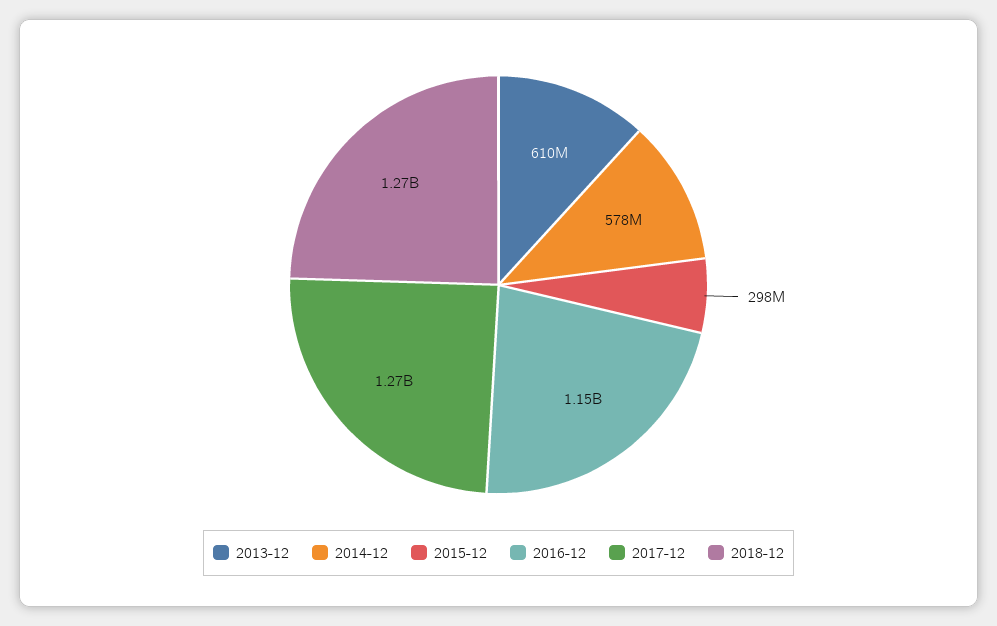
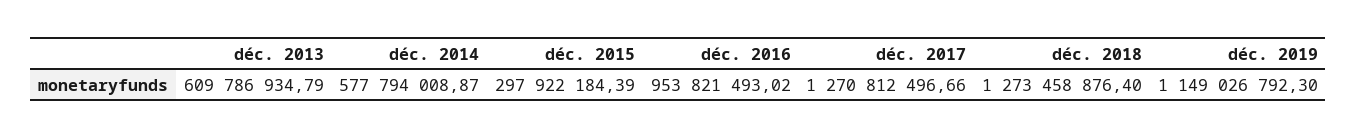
2016-12: 1150000000 -> 953821493.02
déc. 2019: none -> 1149026792.3

